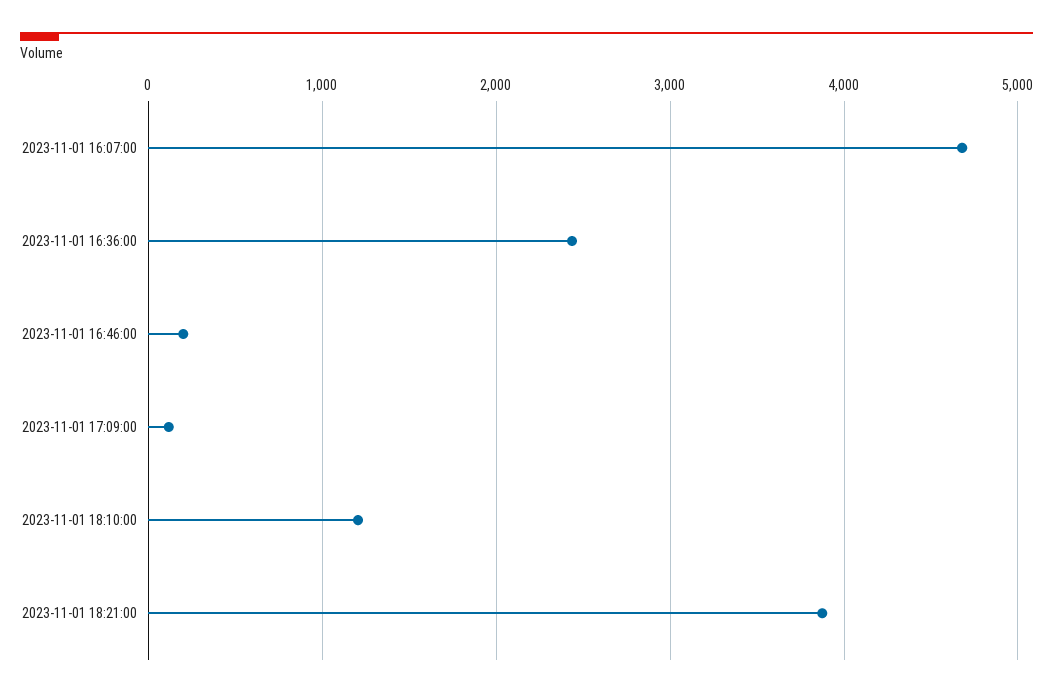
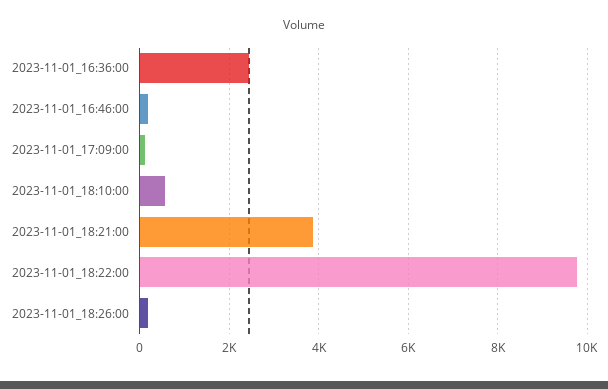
2023-11-01 16:07:00: 4700 -> none
2023-11-01 18:10:00: 1200 -> 600
2023-11-01_18:22:00: none -> 9800
2023-11-01_18:26:00: none -> 200

